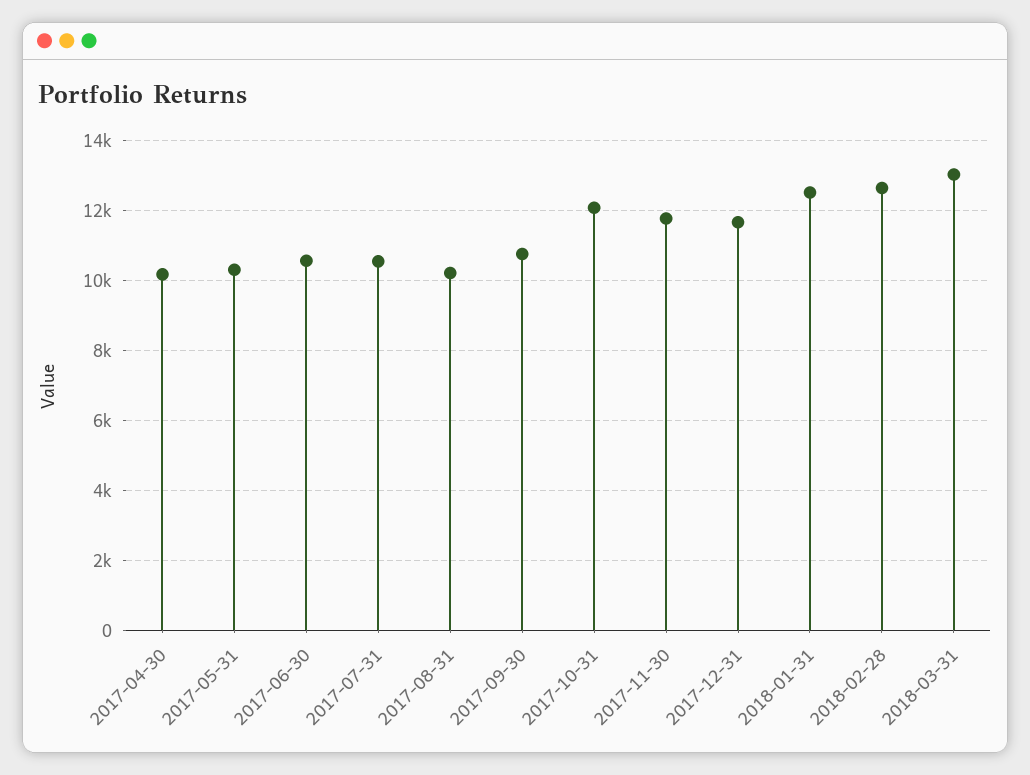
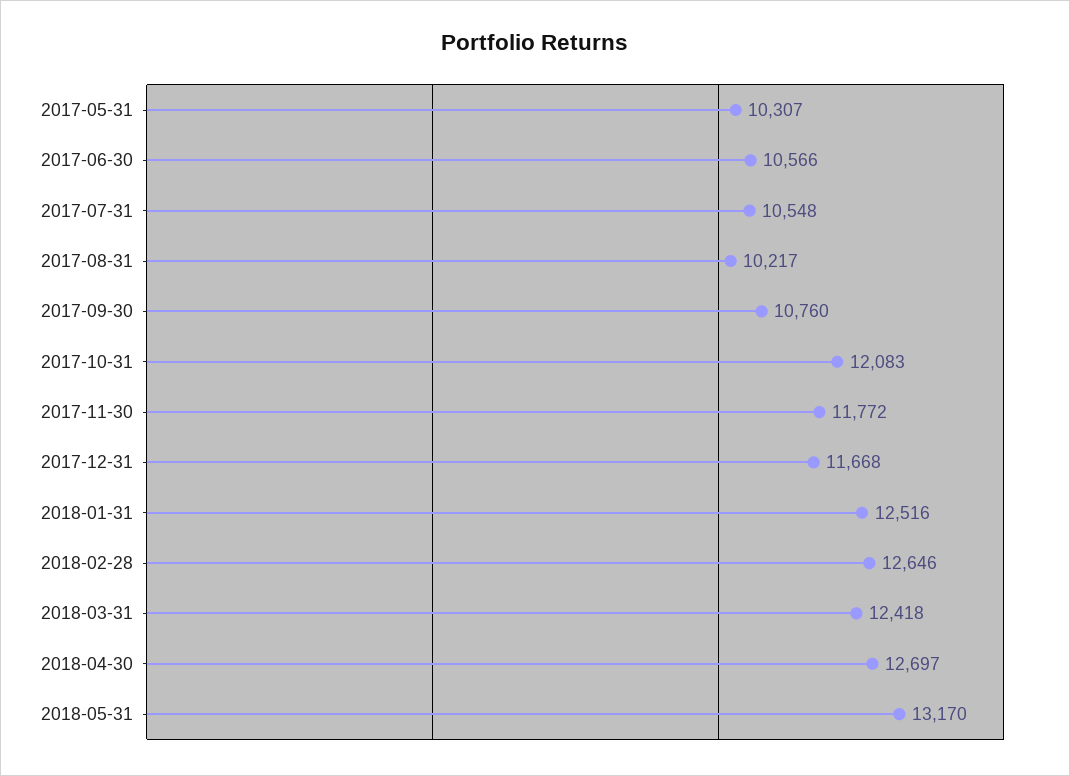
2017-04-30: 10200 -> none
2018-03-31: 13000 -> 12418
2018-04-30: none -> 12697
2018-05-31: none -> 13170

